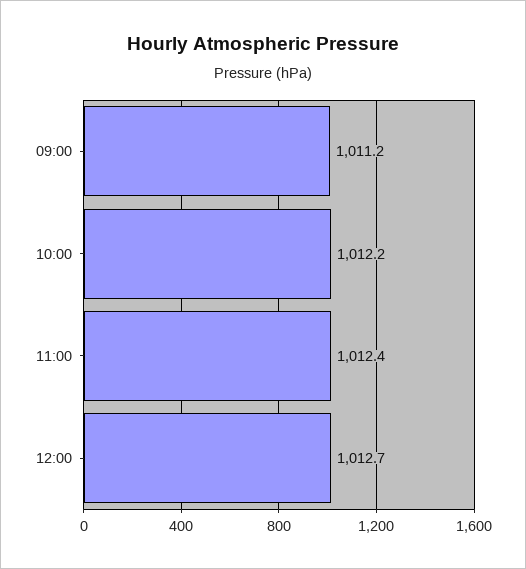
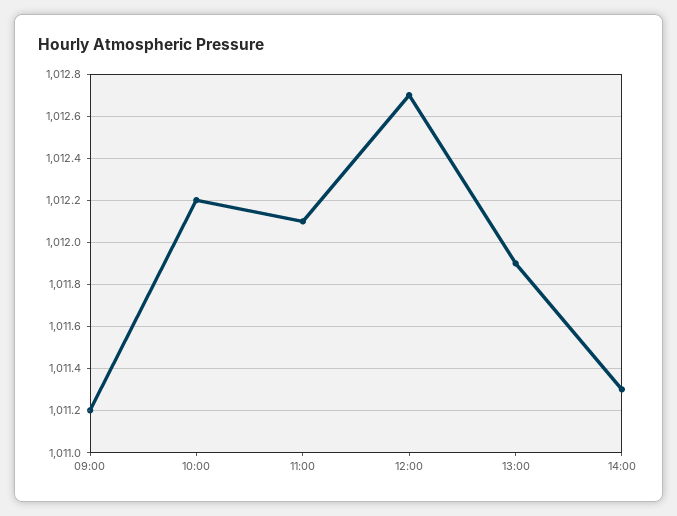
11:00: 1012.4 -> 1012.1
13:00: none -> 1011.9
14:00: none -> 1011.3

